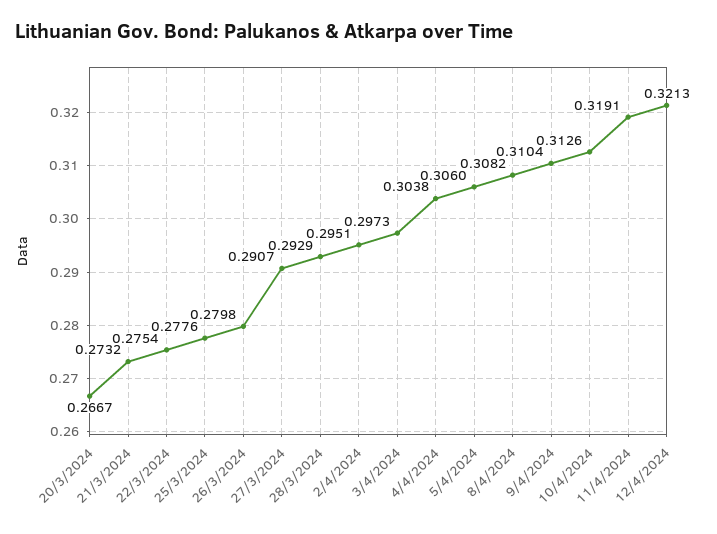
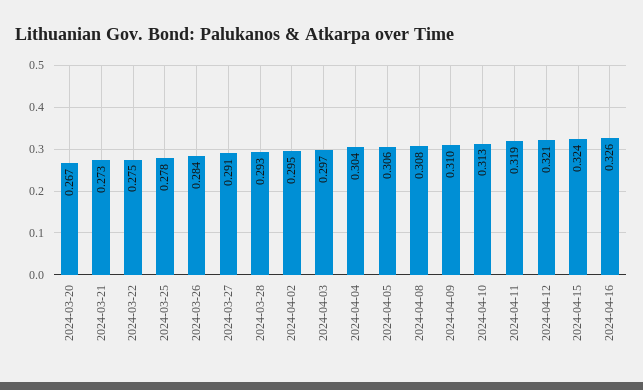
26/3/2024: 0.2798 -> 0.284
2024-04-15: none -> 0.324
2024-04-16: none -> 0.326

